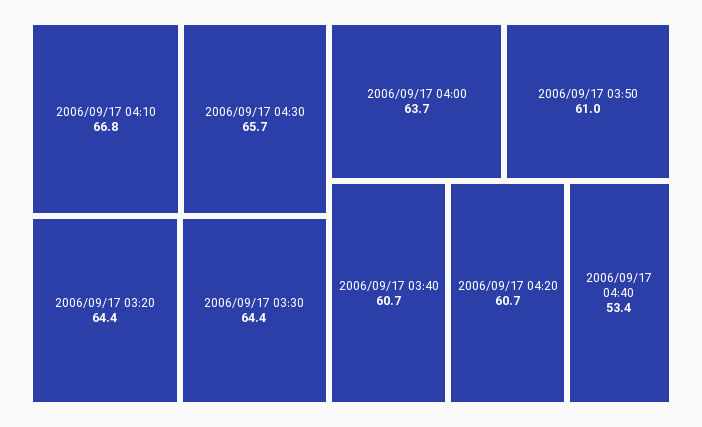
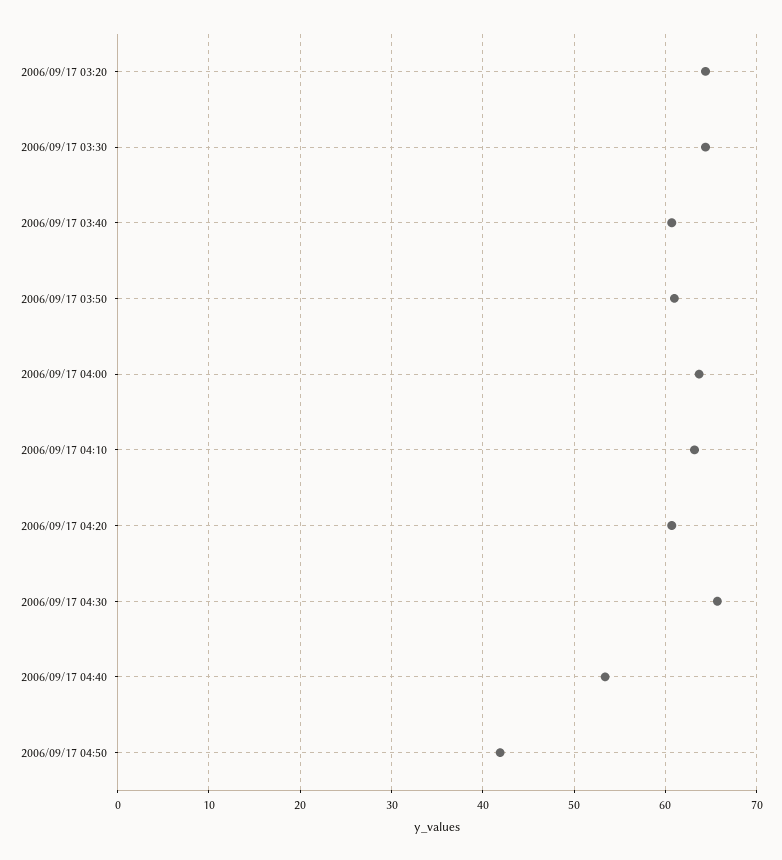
2006/09/17 04:10: 66.8 -> 63
2006/09/17 04:50: none -> 42

